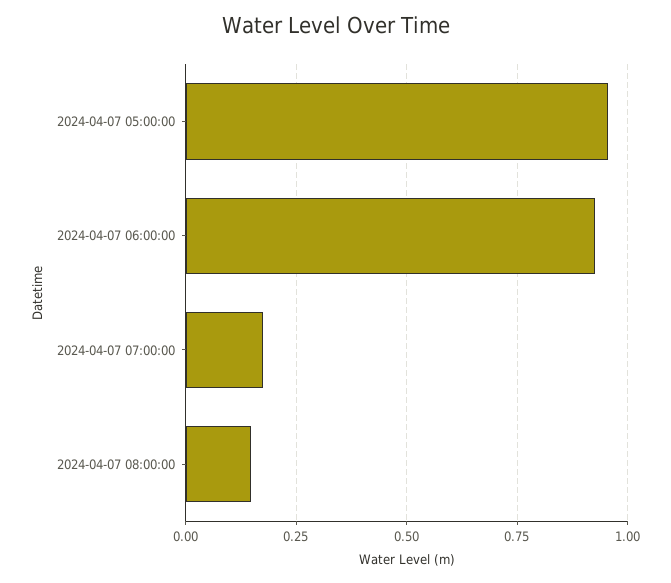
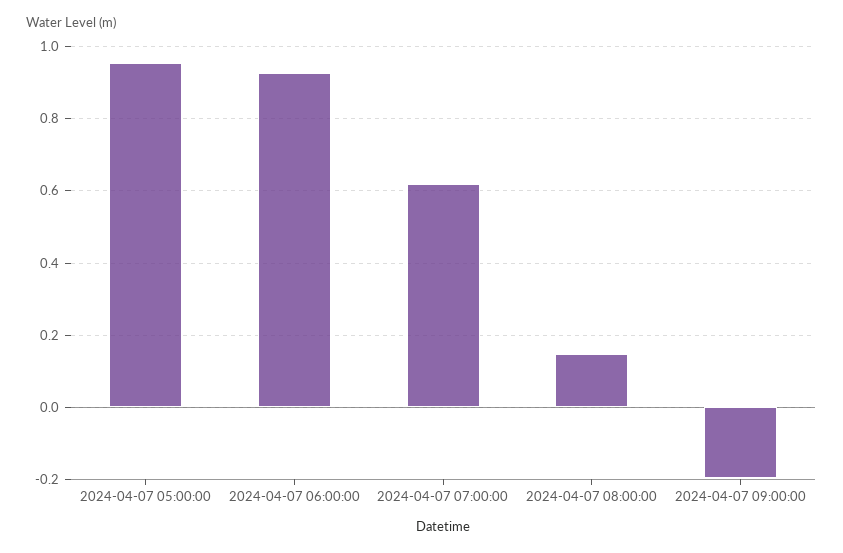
2024-04-07 07:00:00: 0.175 -> 0.62
2024-04-07 09:00:00: none -> -0.2

